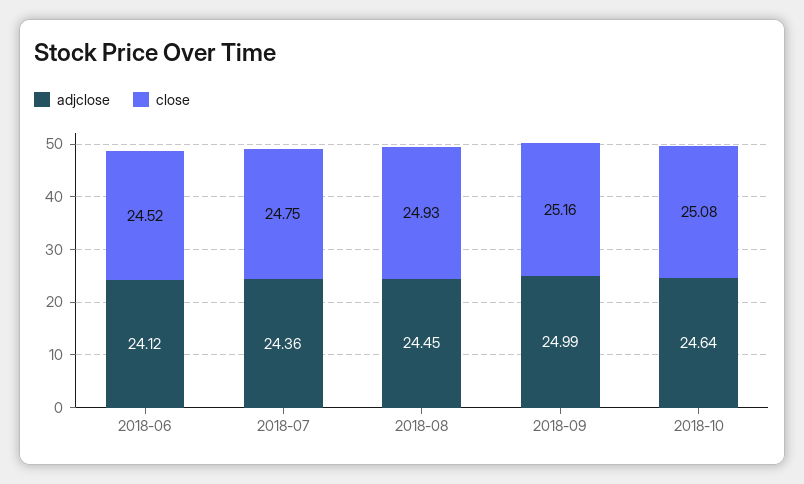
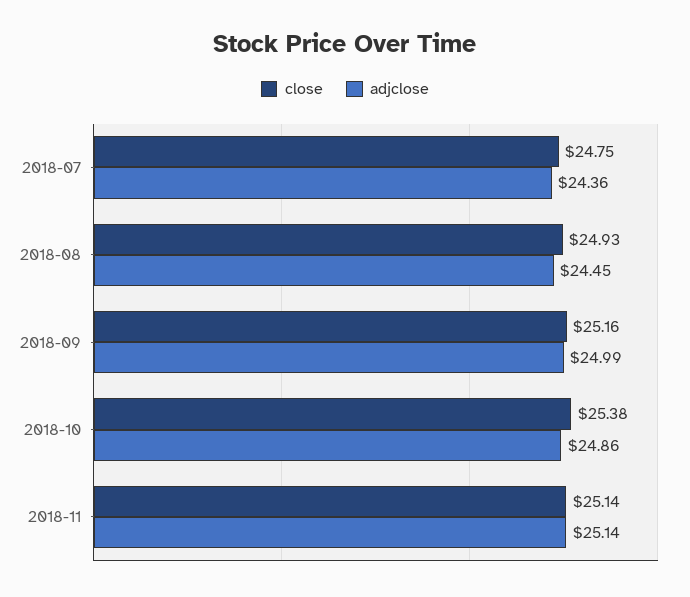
adjclose, 2018-06: 24.12 -> none
close, 2018-06: 24.52 -> none
adjclose, 2018-10: 24.64 -> 24.86
close, 2018-10: 25.08 -> 25.38
close, 2018-11: none -> 25.14
adjclose, 2018-11: none -> 25.14

